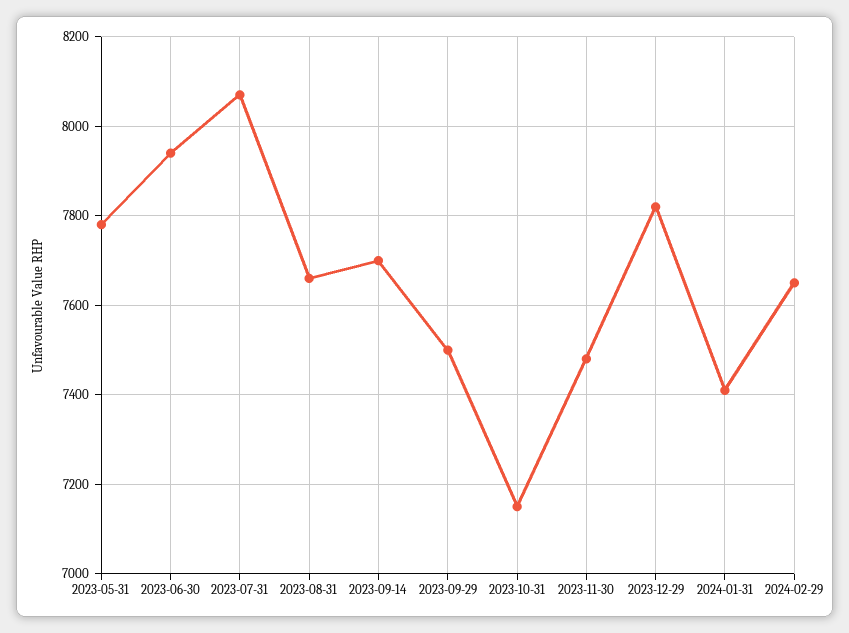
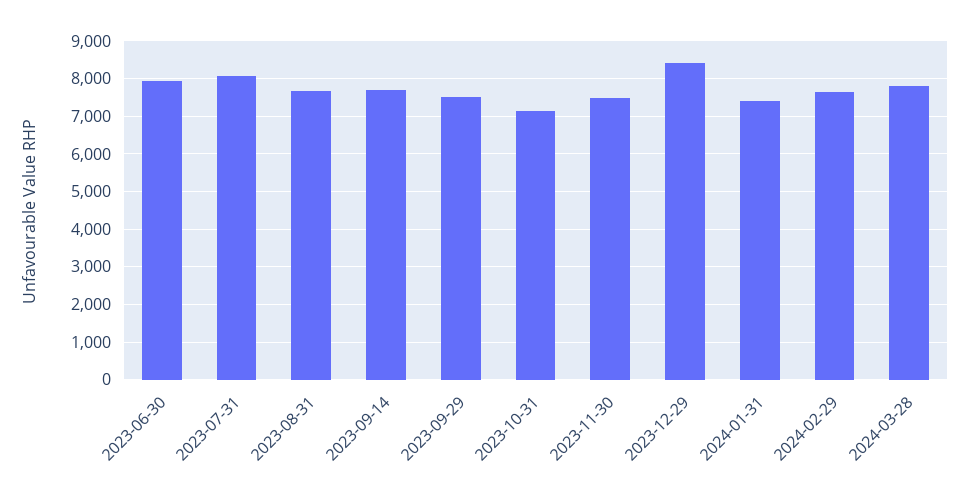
2023-05-31: 7780 -> none
2023-12-29: 7820 -> 8400
2024-03-28: none -> 7800

